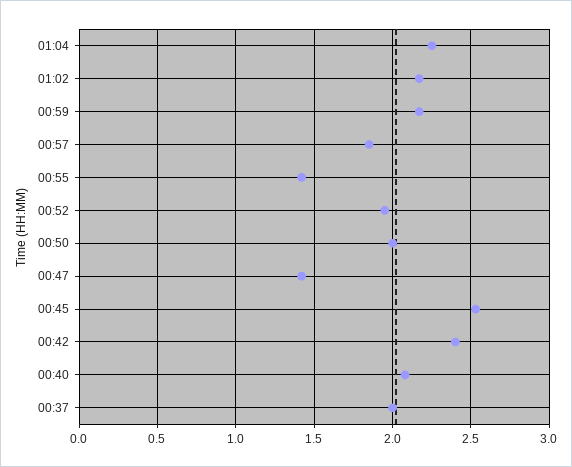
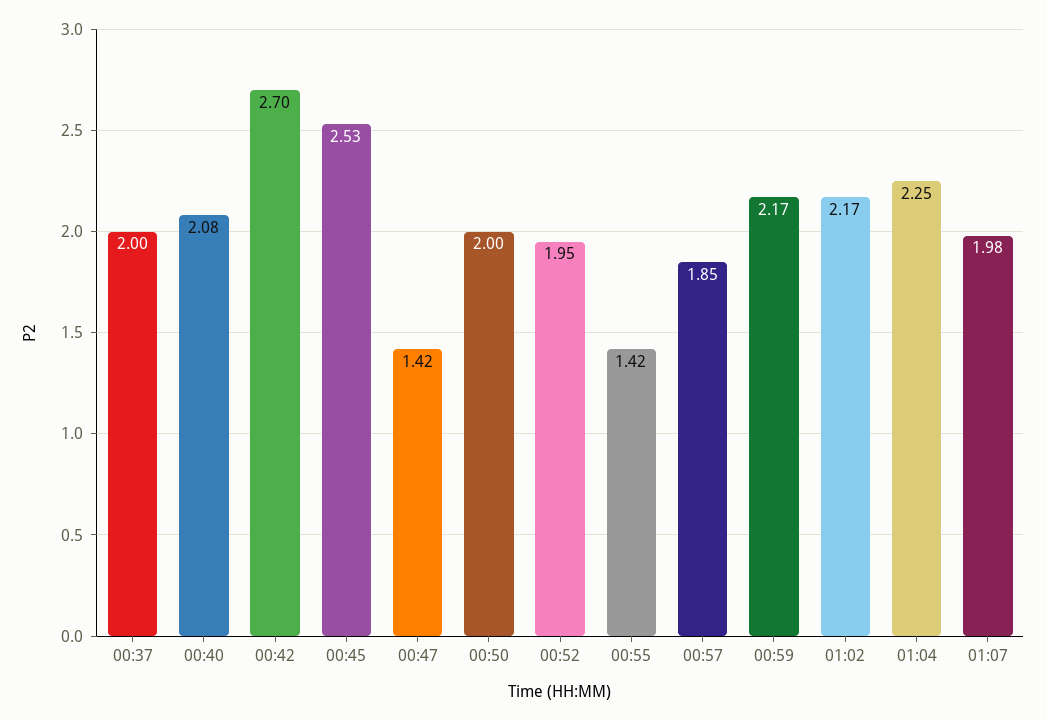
00:42: 2.4 -> 2.7
01:07: none -> 1.98

